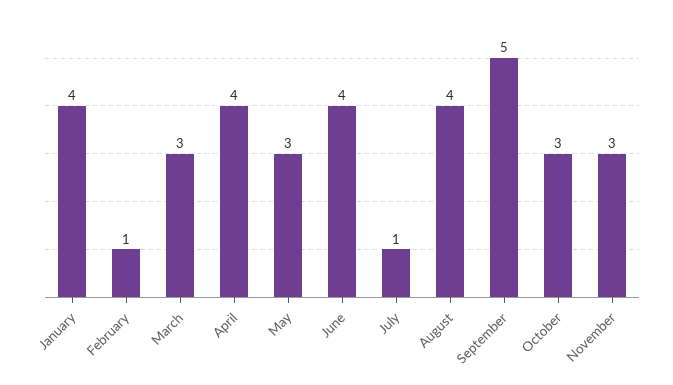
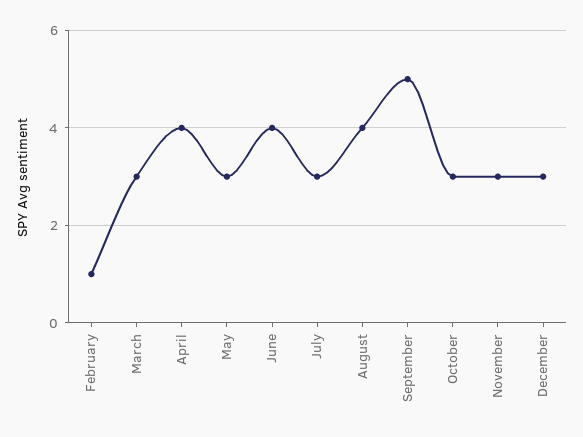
January: 4 -> none
July: 1 -> 3
December: none -> 3

